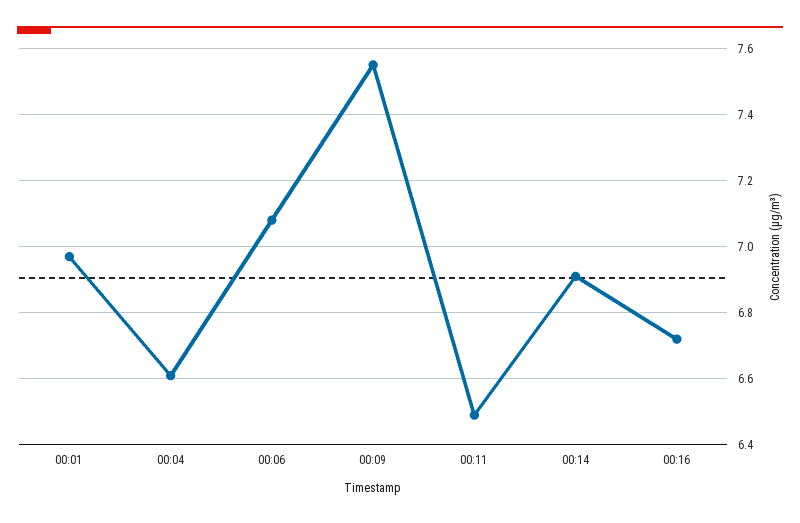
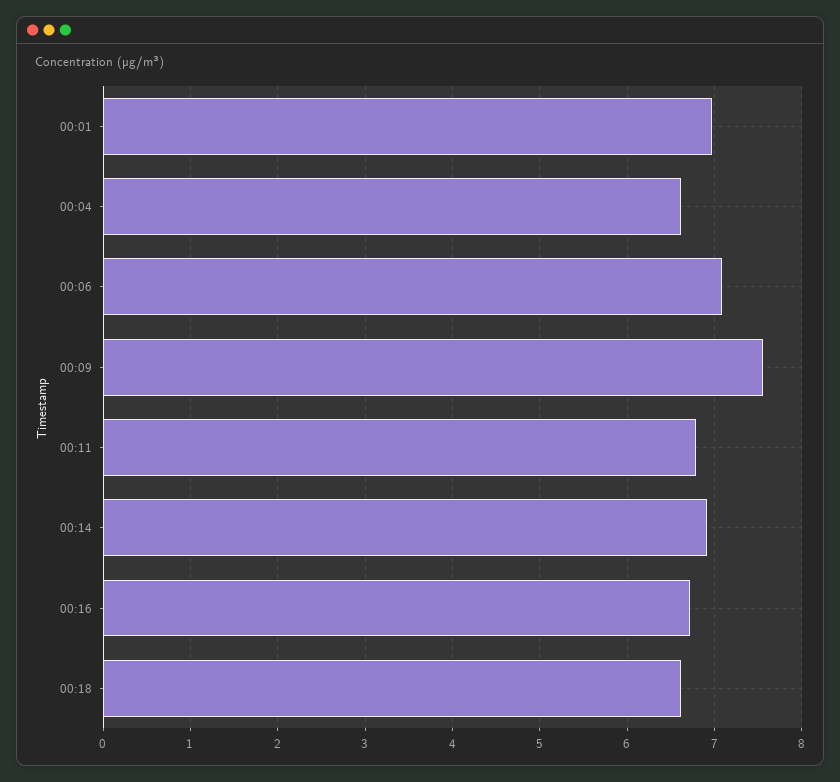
00:11: 6.5 -> 6.8
00:18: none -> 6.6

